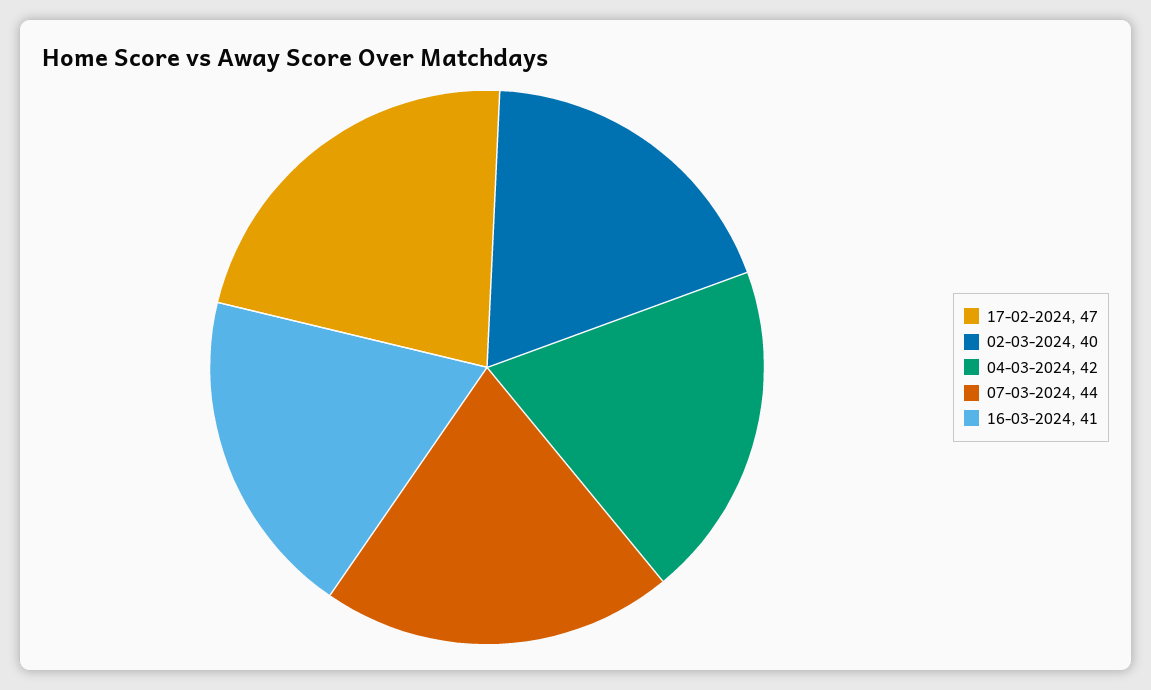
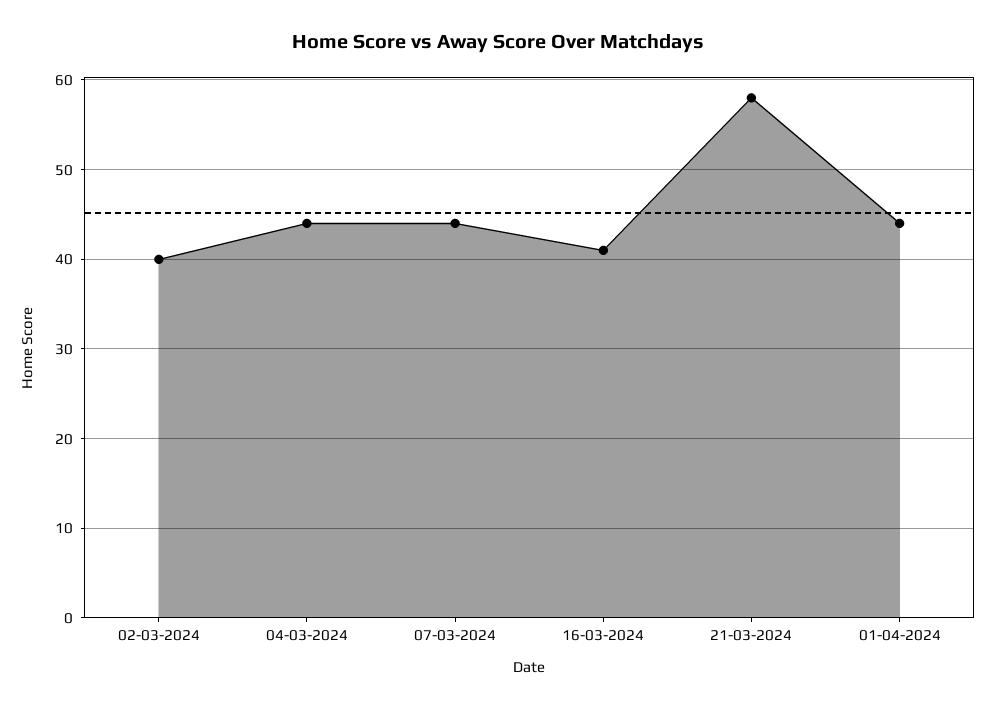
17-02-2024: 47 -> none
04-03-2024: 42 -> 44
21-03-2024: none -> 58
01-04-2024: none -> 44

